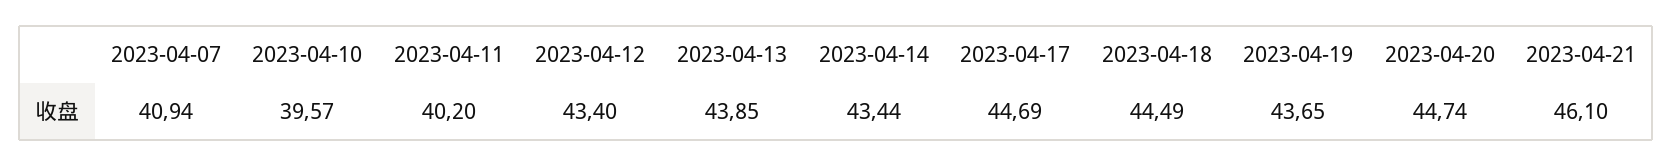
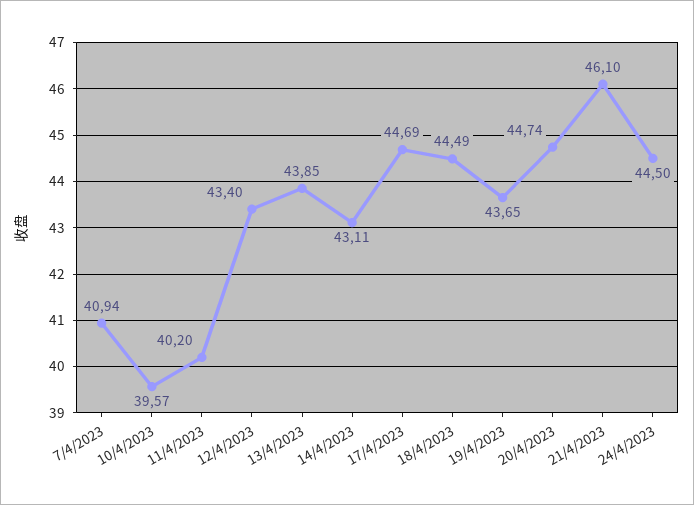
2023-04-14: 43.44 -> 43.11
24/4/2023: none -> 44.5

